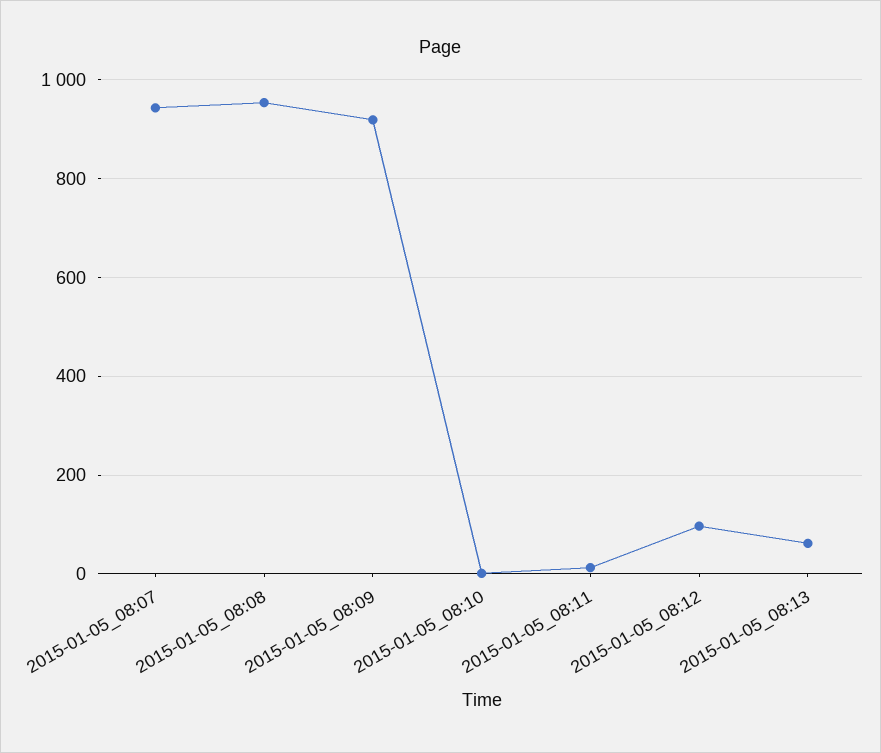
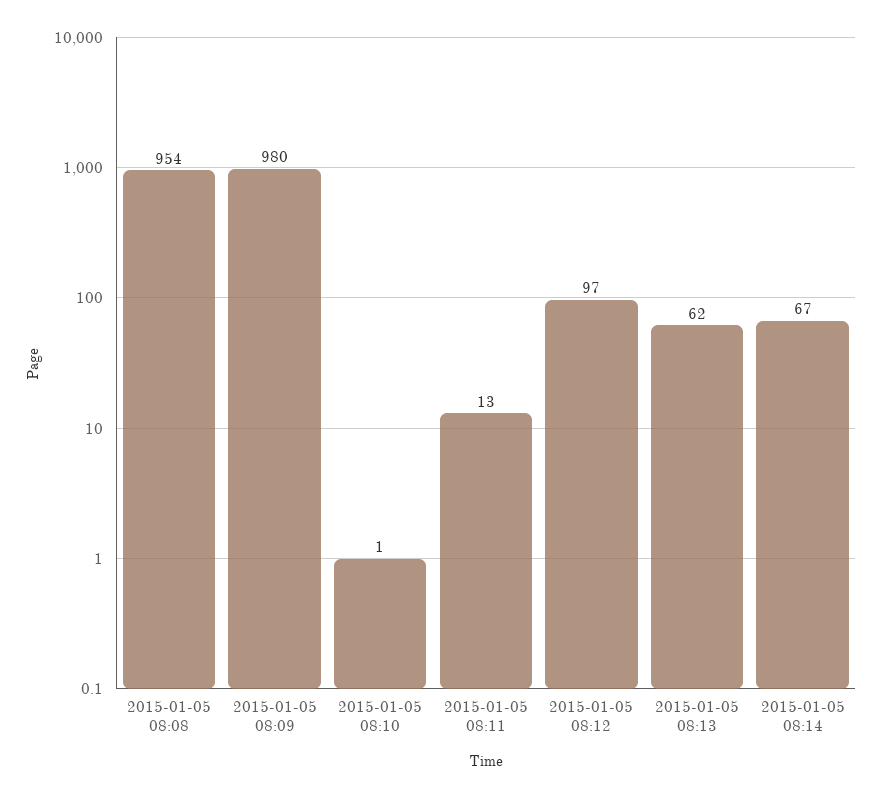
2015-01-05_08:07: 940 -> none
2015-01-05_08:09: 920 -> 980
2015-01-05 08:14: none -> 67

